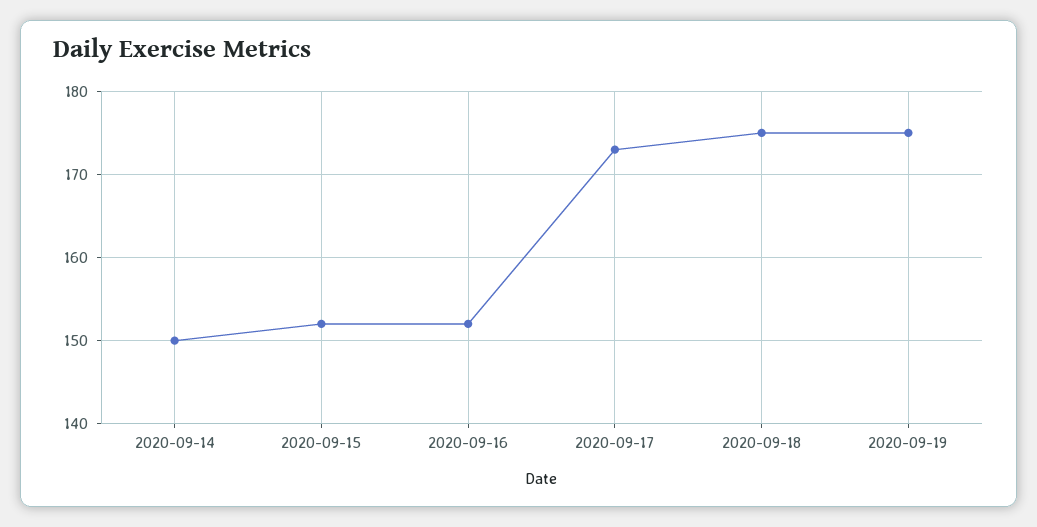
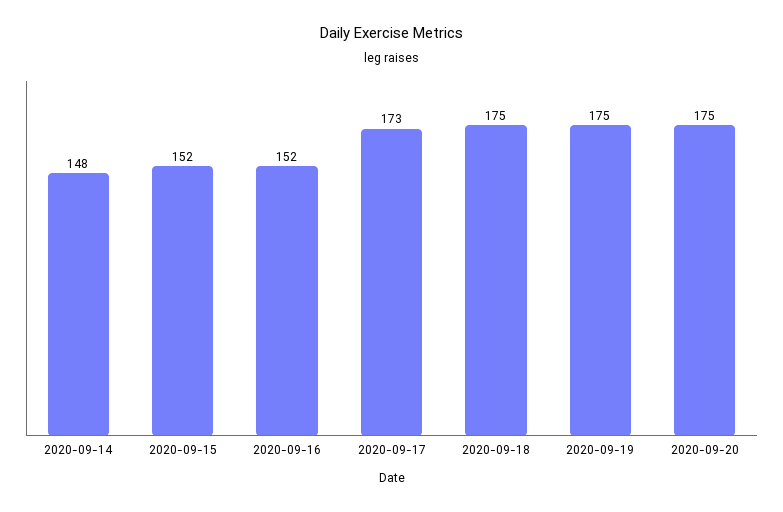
2020-09-14: 150 -> 148
2020-09-20: none -> 175

